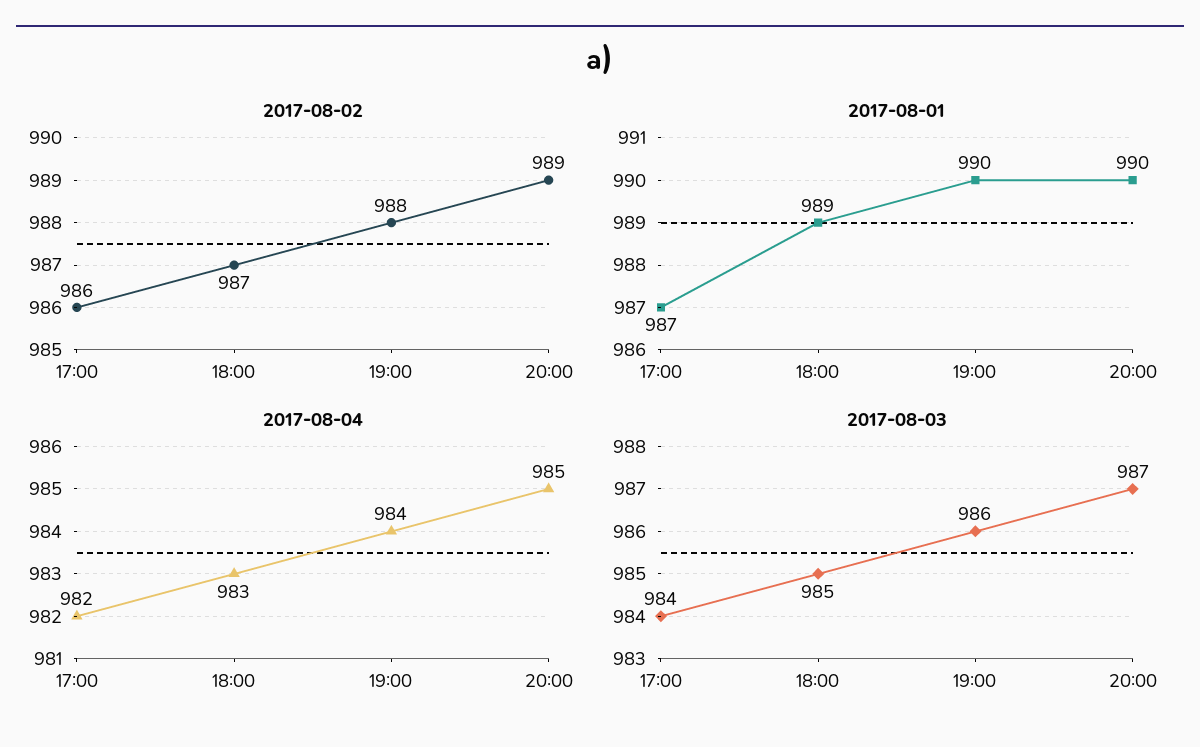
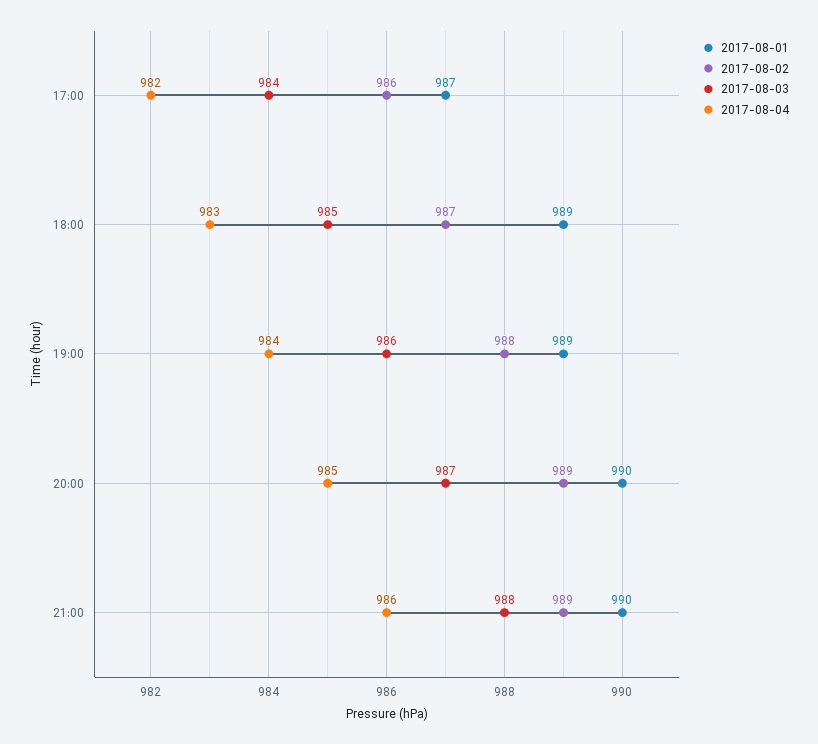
2017-08-01, 19:00: 990 -> 989
2017-08-01, 21:00: none -> 990
2017-08-02, 21:00: none -> 989
2017-08-03, 21:00: none -> 988
2017-08-04, 21:00: none -> 986

